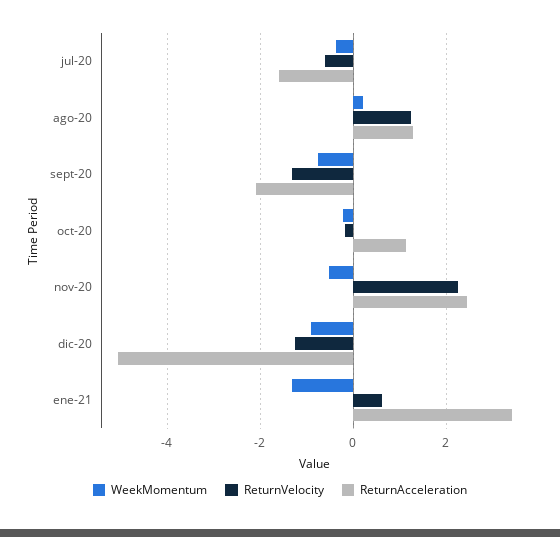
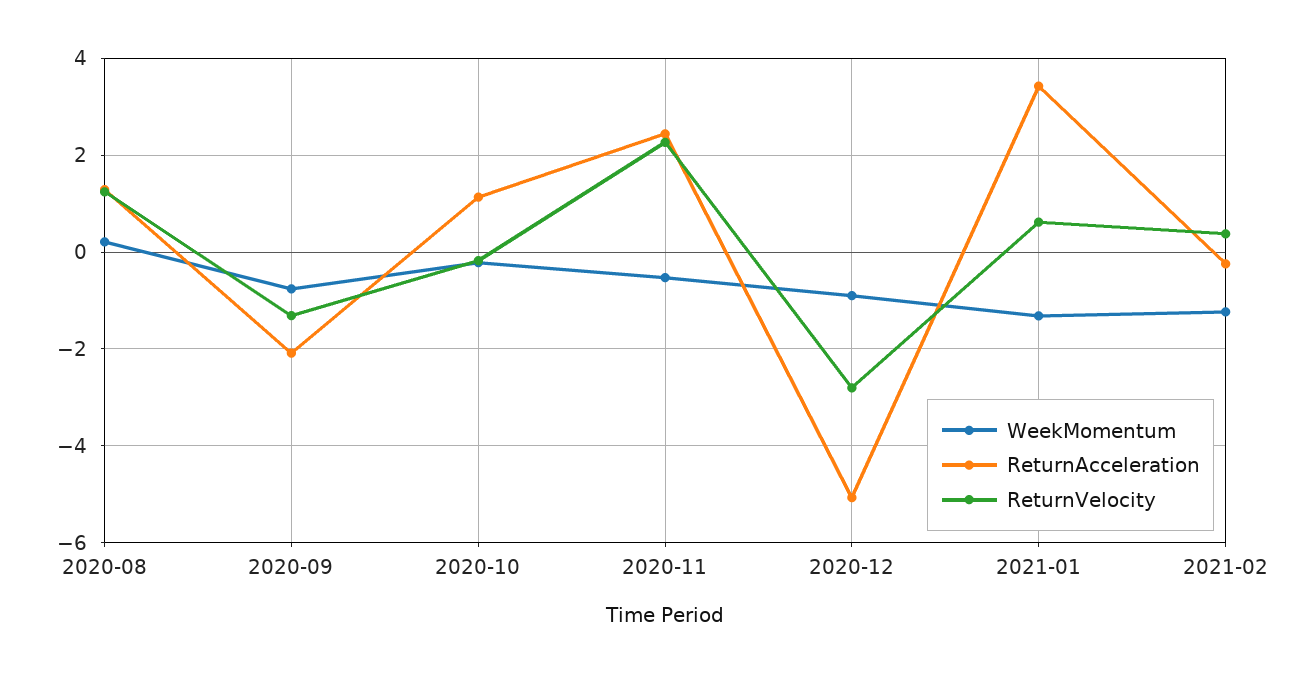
WeekMomentum, jul-20: -0.4 -> none
ReturnVelocity, jul-20: -0.6 -> none
ReturnAcceleration, jul-20: -1.6 -> none
ReturnVelocity, dic-20: -1.2 -> -2.8
WeekMomentum, 2021-02: none -> -1.2
ReturnAcceleration, 2021-02: none -> -0.2
ReturnVelocity, 2021-02: none -> 0.4

